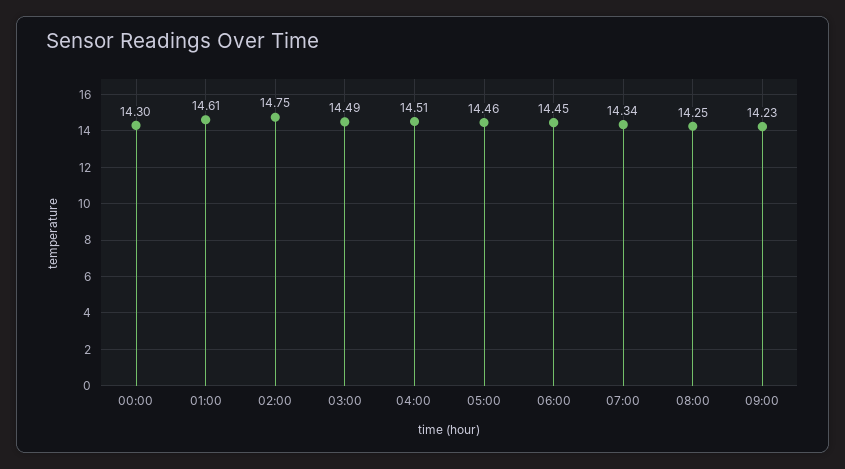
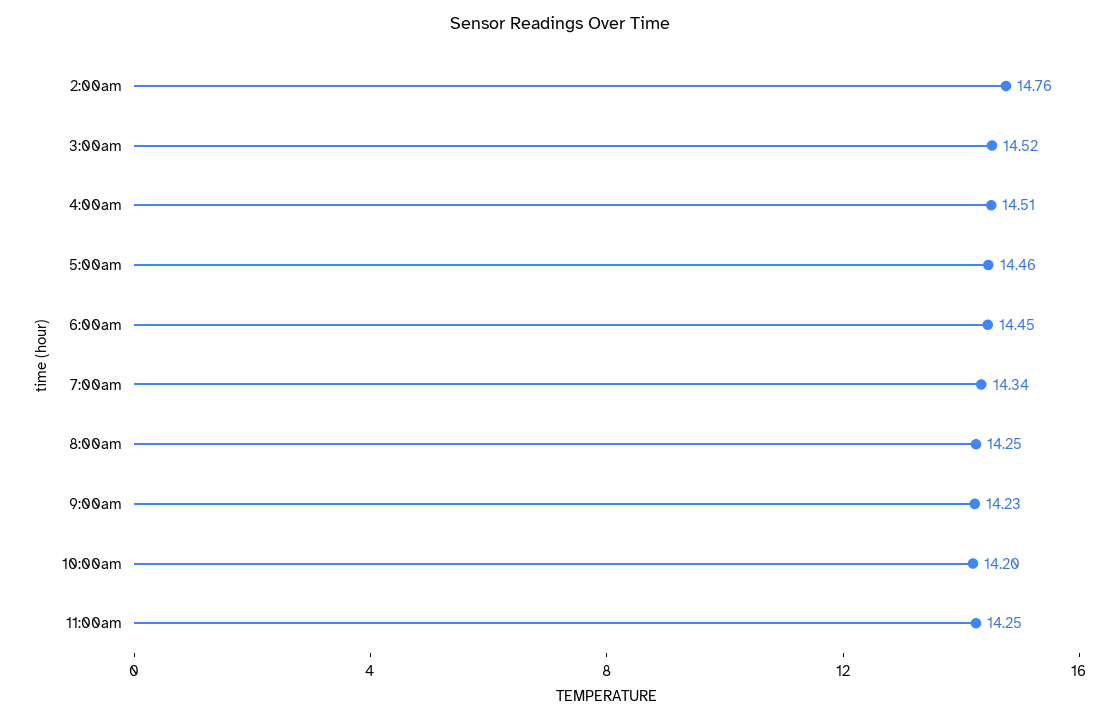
00:00: 14.3 -> none
01:00: 14.61 -> none
02:00: 14.75 -> 14.76
03:00: 14.49 -> 14.52
10:00am: none -> 14.2
11:00am: none -> 14.25

